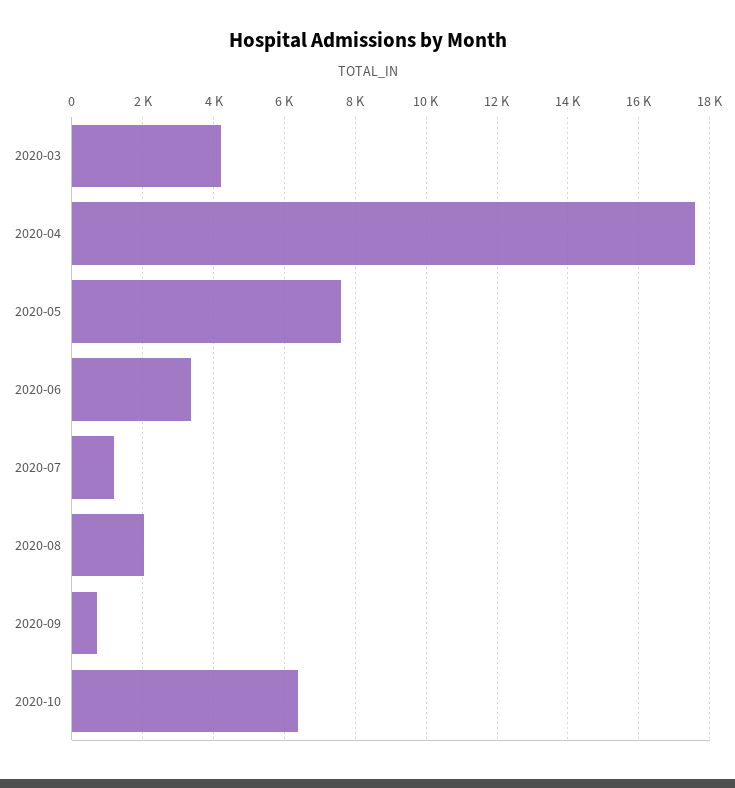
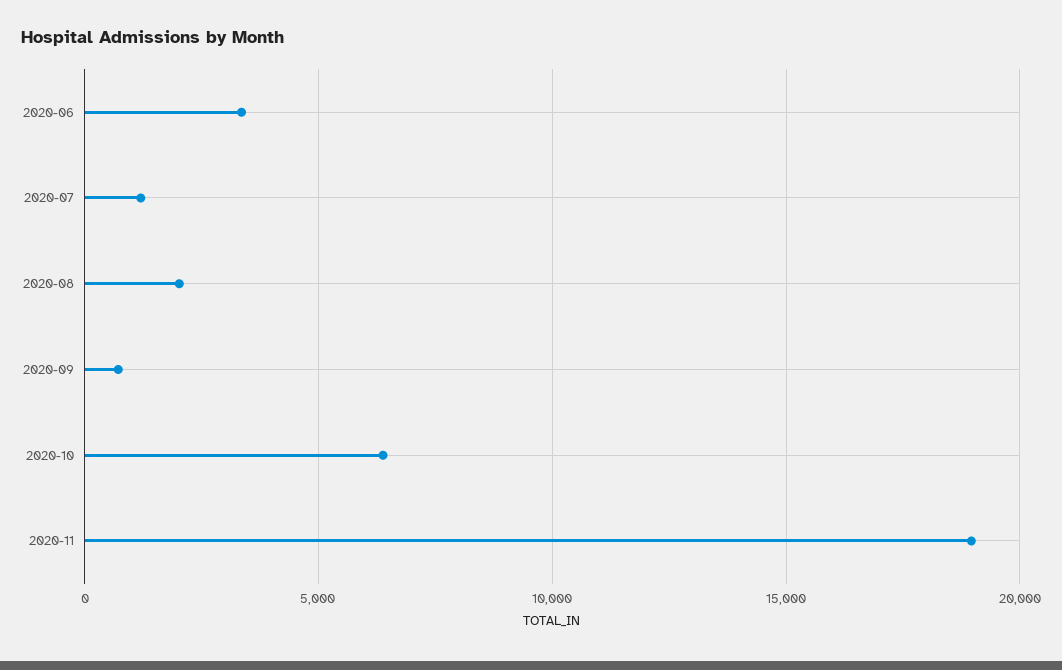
2020-03: 4200 -> none
2020-04: 17600 -> none
2020-05: 7600 -> none
2020-11: none -> 19000

